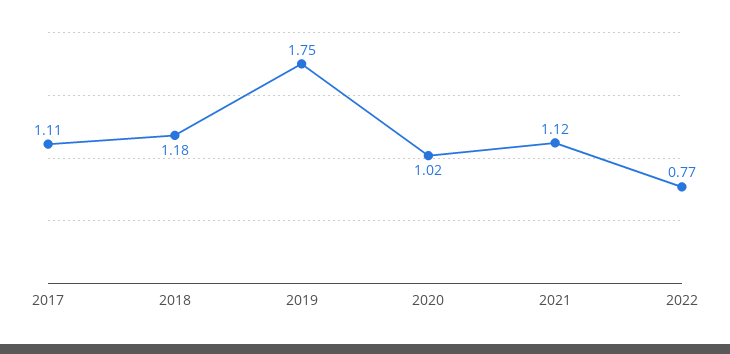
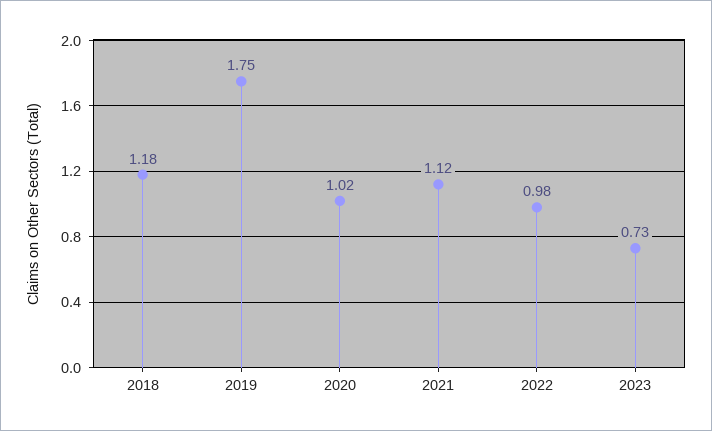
2017: 1.11 -> none
2022: 0.77 -> 0.98
2023: none -> 0.73

